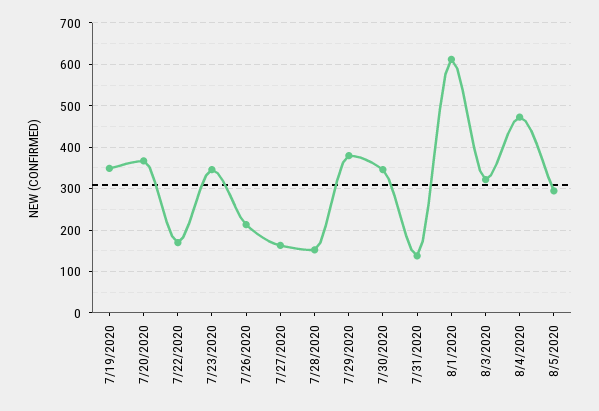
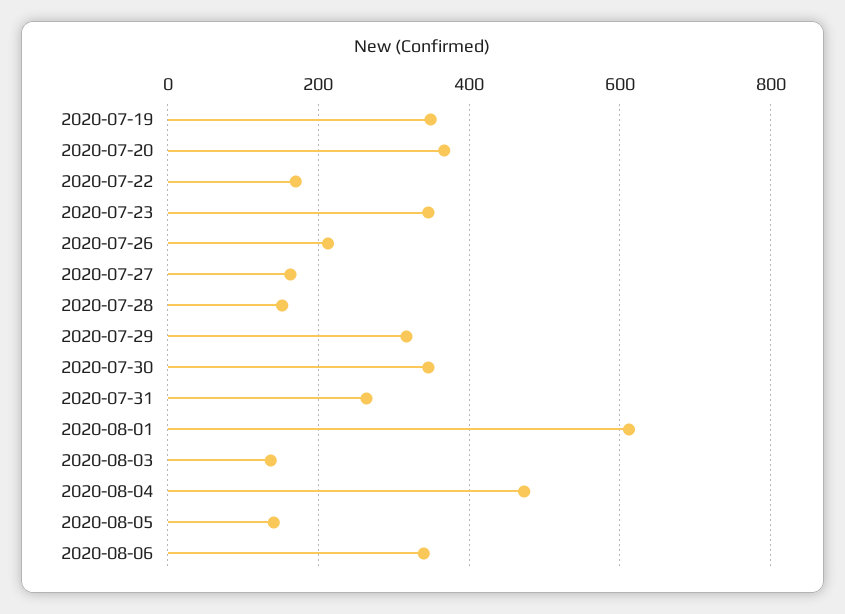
7/29/2020: 380 -> 320
7/31/2020: 140 -> 260
8/3/2020: 320 -> 140
8/5/2020: 300 -> 140
2020-08-06: none -> 340

